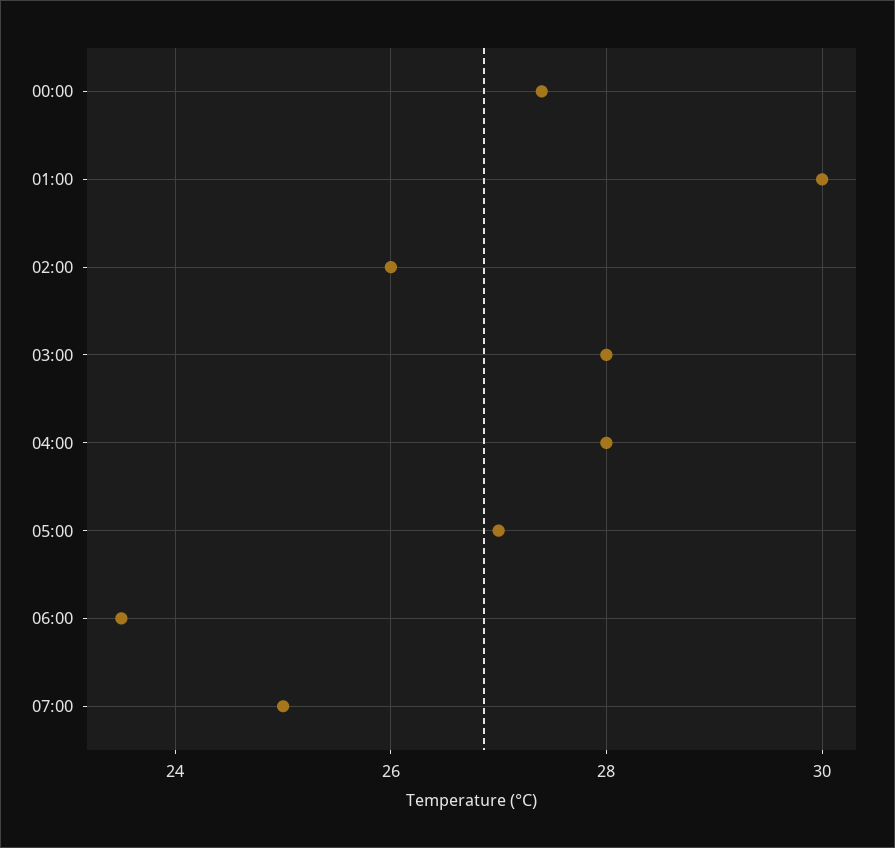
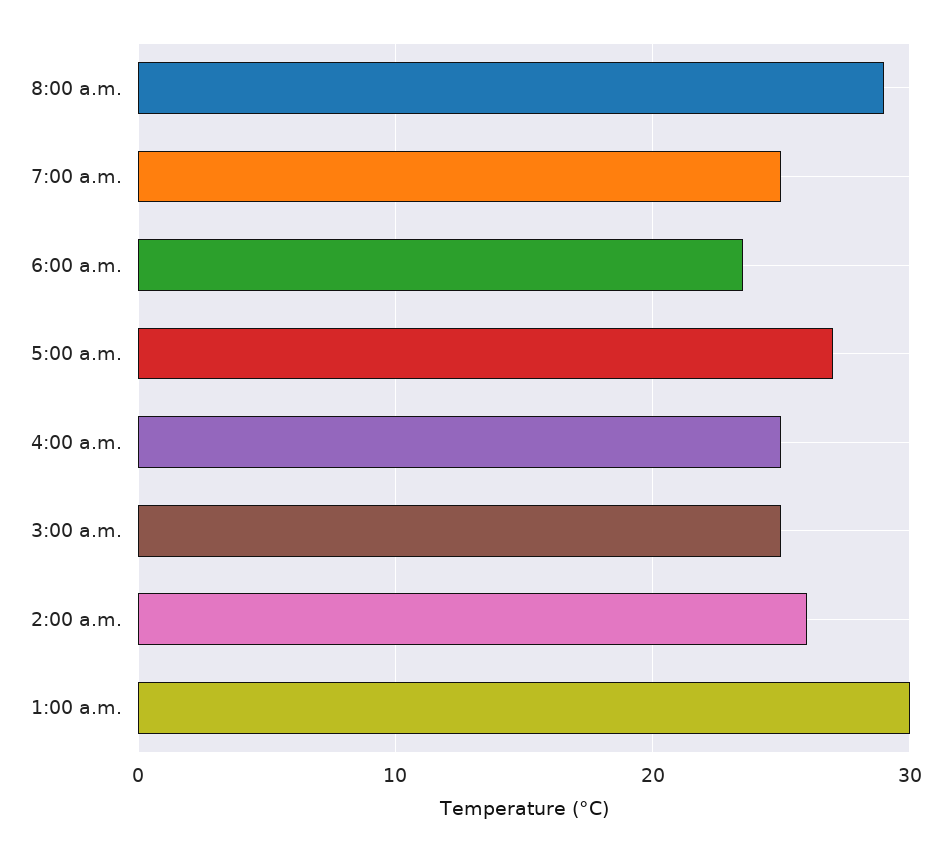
00:00: 27.5 -> none
03:00: 28 -> 25
04:00: 28 -> 25
8:00 a.m.: none -> 29

